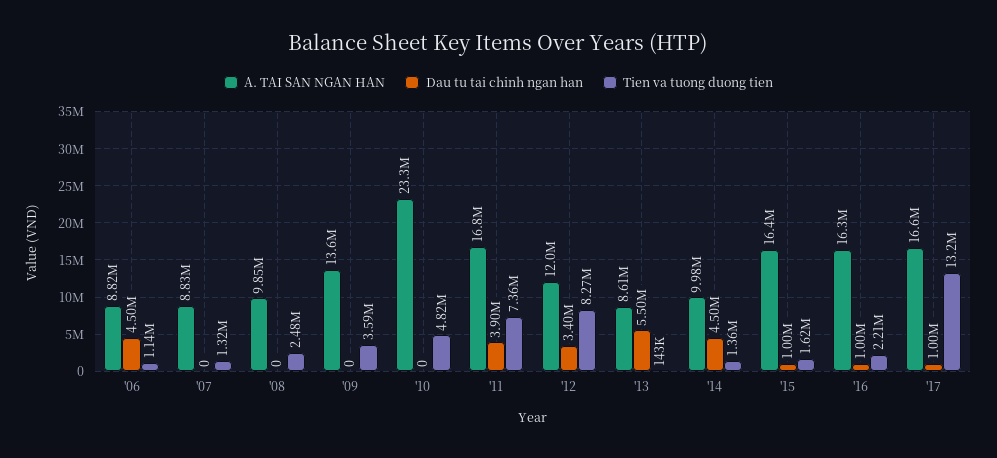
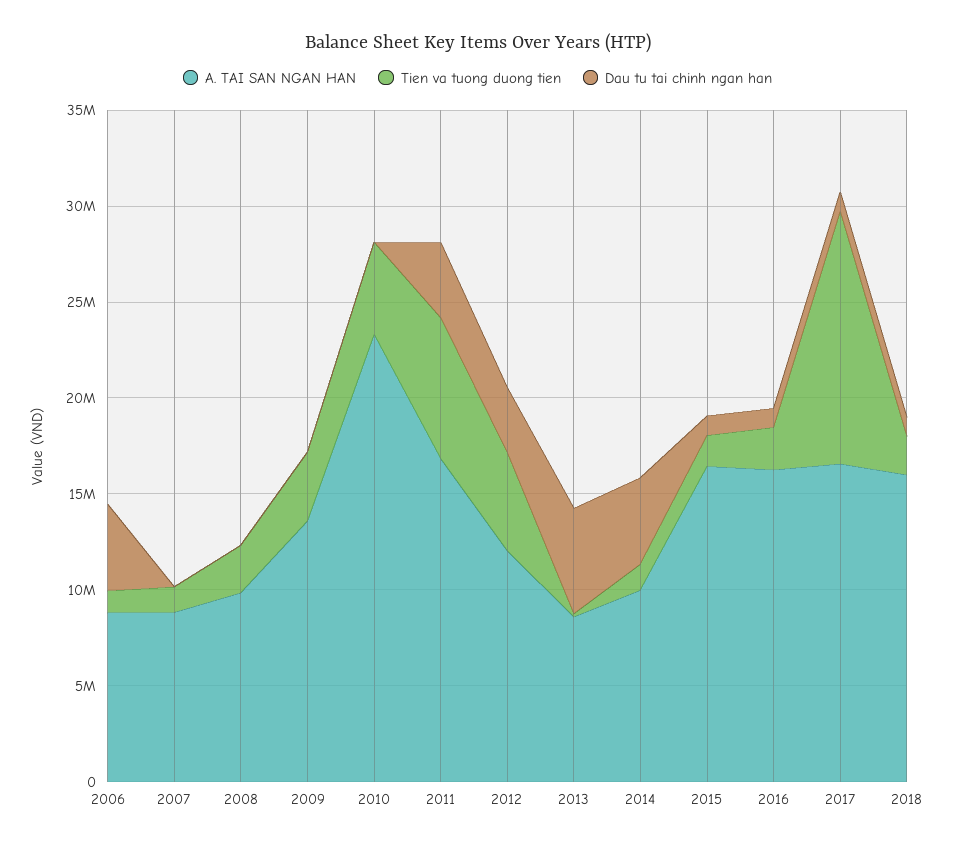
Tien va tuong duong tien, '12: 8270000 -> 5000000
A. TAI SAN NGAN HAN, 2018: none -> 16000000
Tien va tuong duong tien, 2018: none -> 2000000
Dau tu tai chinh ngan han, 2018: none -> 1000000

